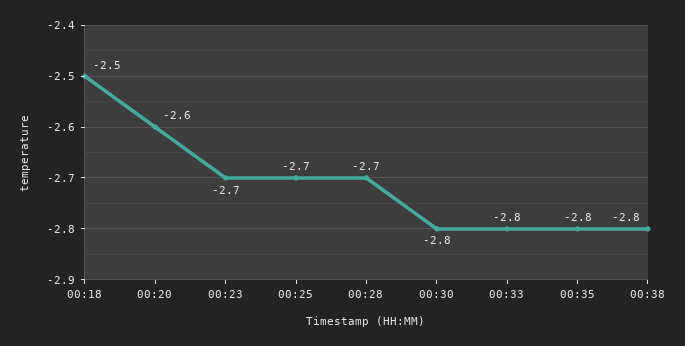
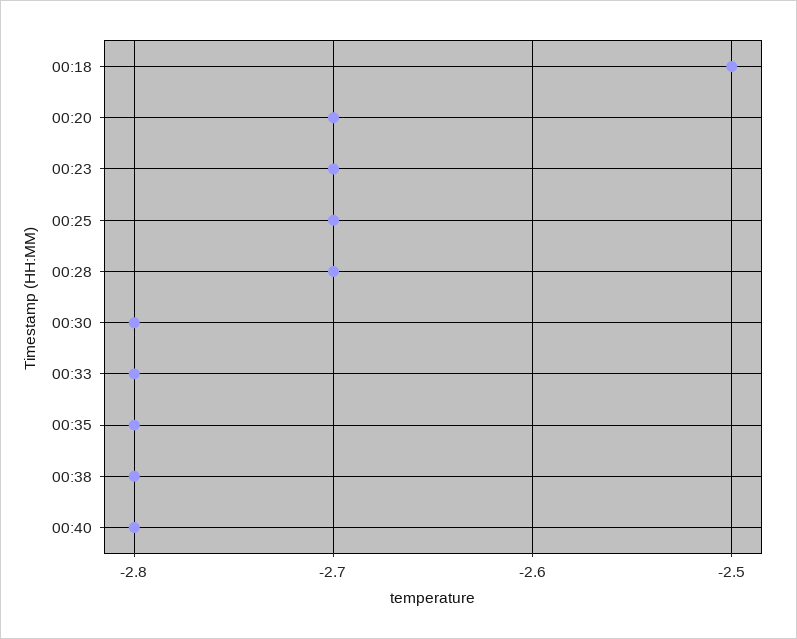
00:20: -2.6 -> -2.7
00:40: none -> -2.8

